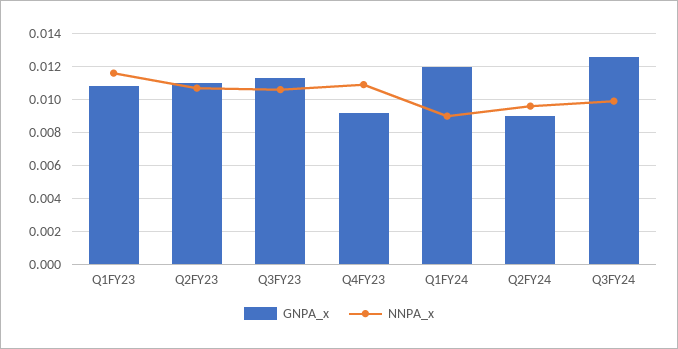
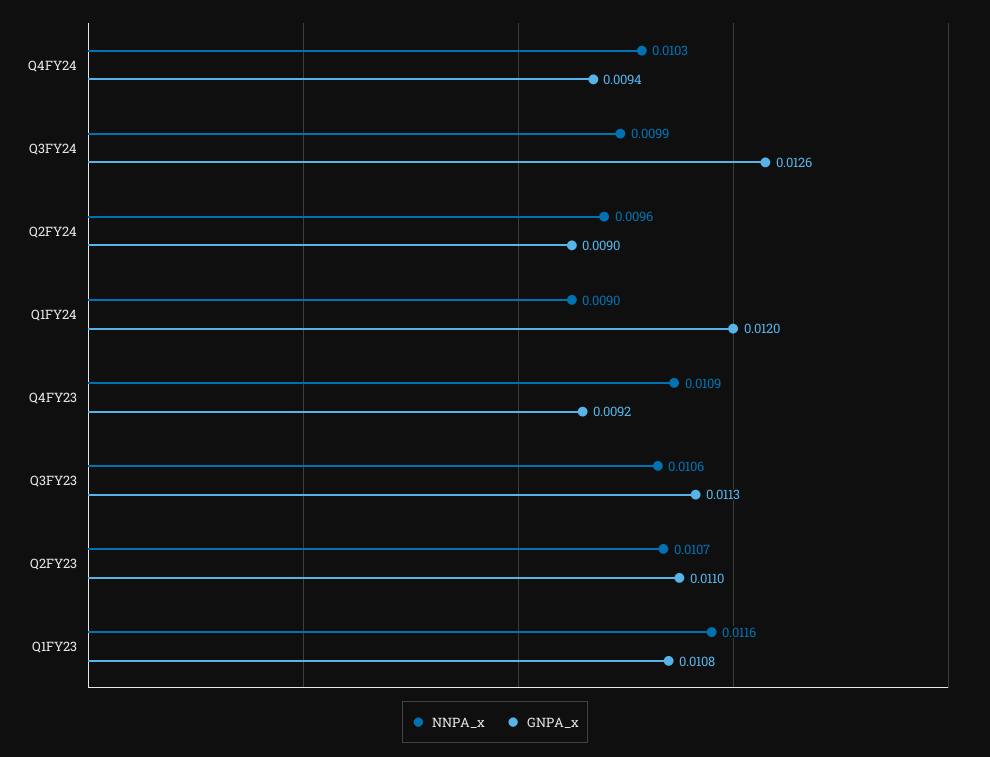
NNPA_x, Q4FY24: none -> 0.0103
GNPA_x, Q4FY24: none -> 0.0094

